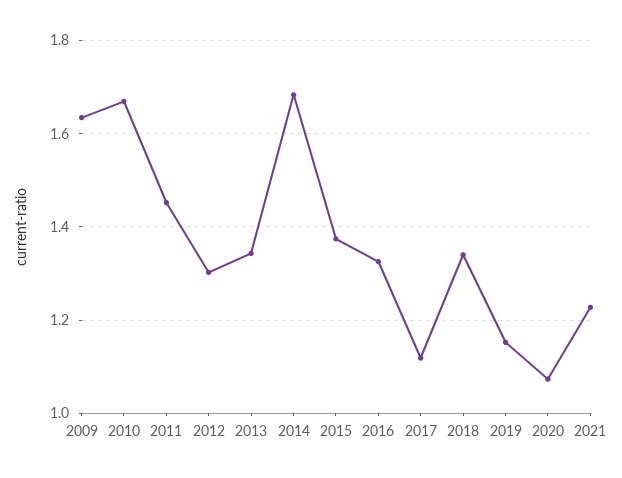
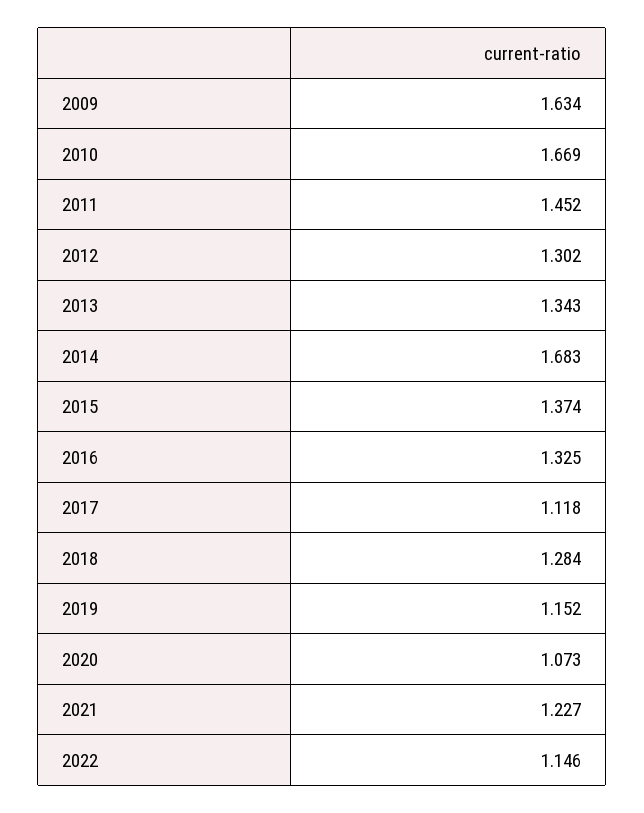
2018: 1.34 -> 1.284
2022: none -> 1.146

